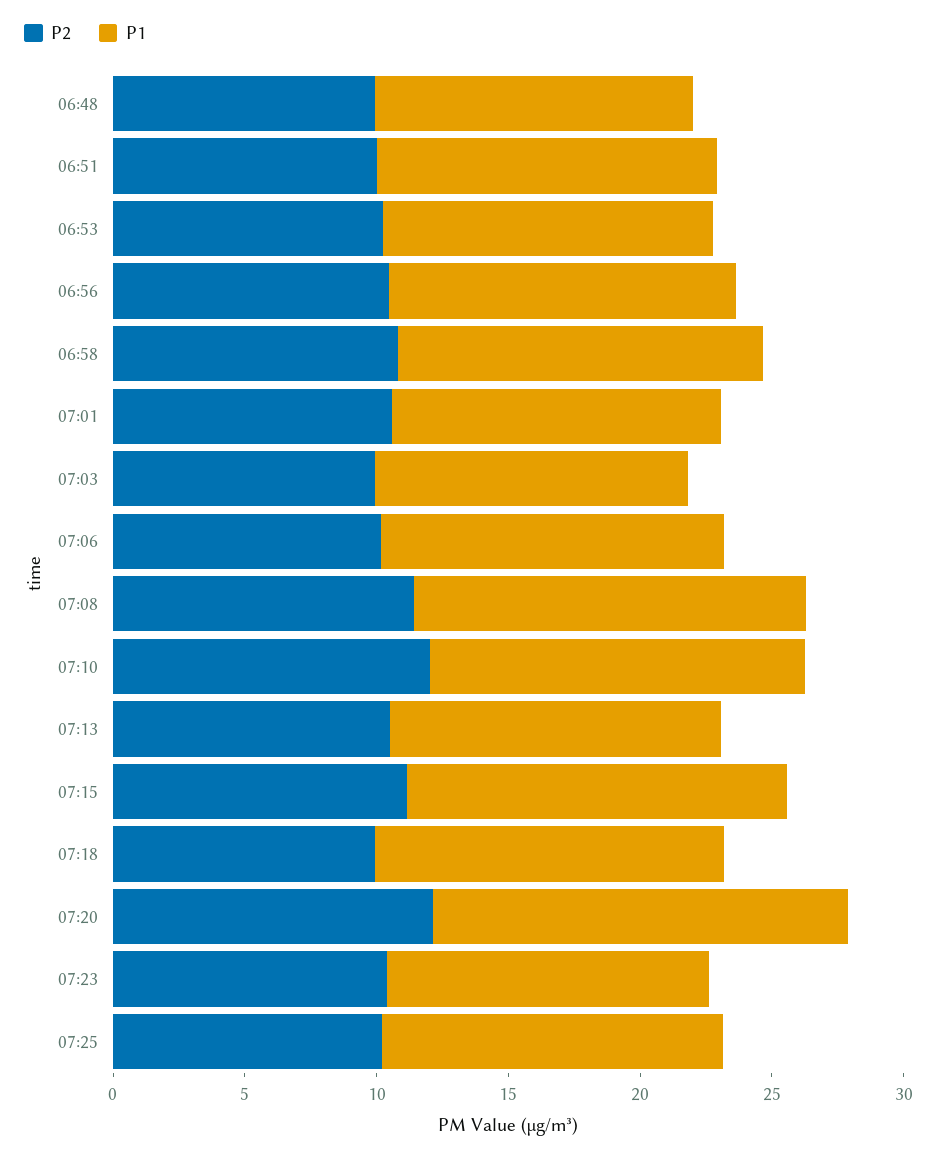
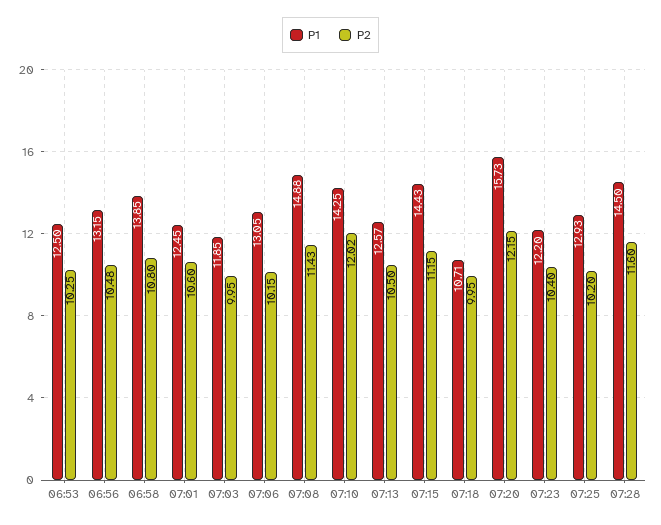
P2, 06:48: 10 -> none
P1, 06:48: 12 -> none
P2, 06:51: 10 -> none
P1, 06:51: 13 -> none
P1, 07:18: 13 -> 10.71
P1, 07:28: none -> 14.5
P2, 07:28: none -> 11.6

